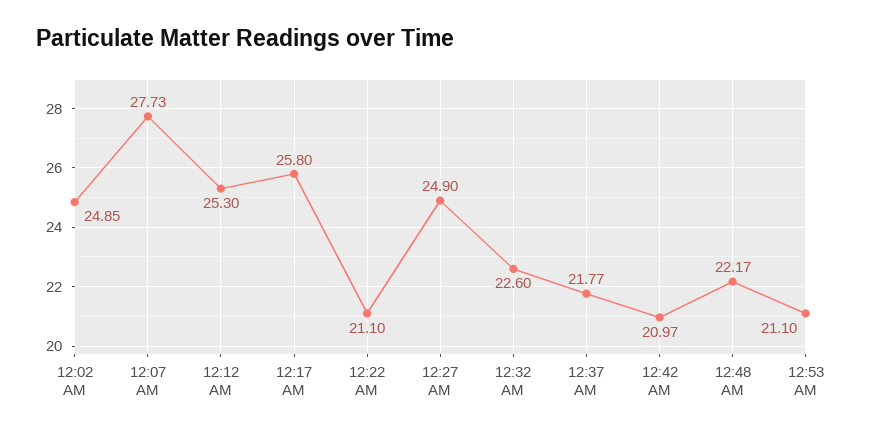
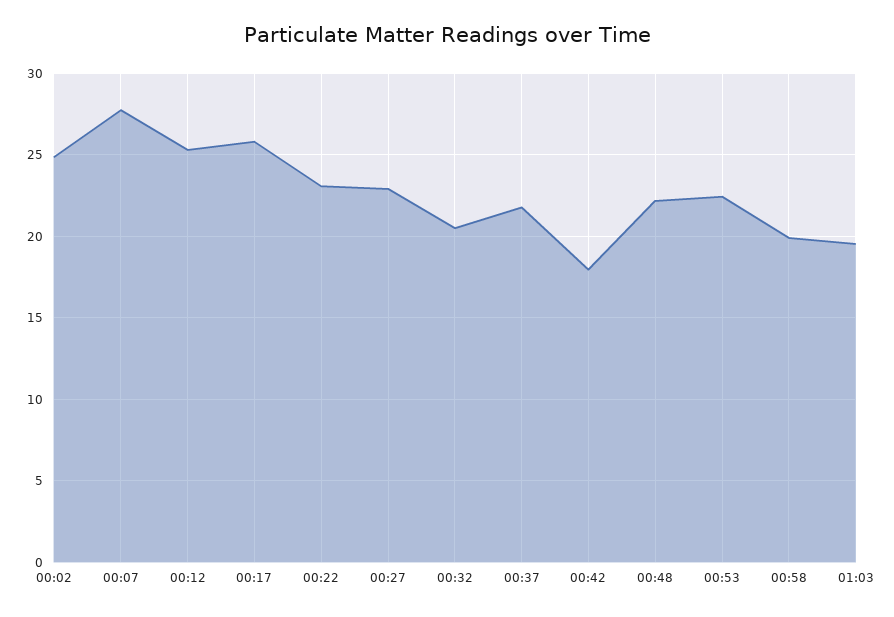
12:22 AM: 21.1 -> 23
12:27 AM: 24.9 -> 23
12:32 AM: 22.6 -> 20.5
12:42 AM: 20.97 -> 18
12:53 AM: 21.1 -> 22.5
00:58: none -> 20
01:03: none -> 19.5

